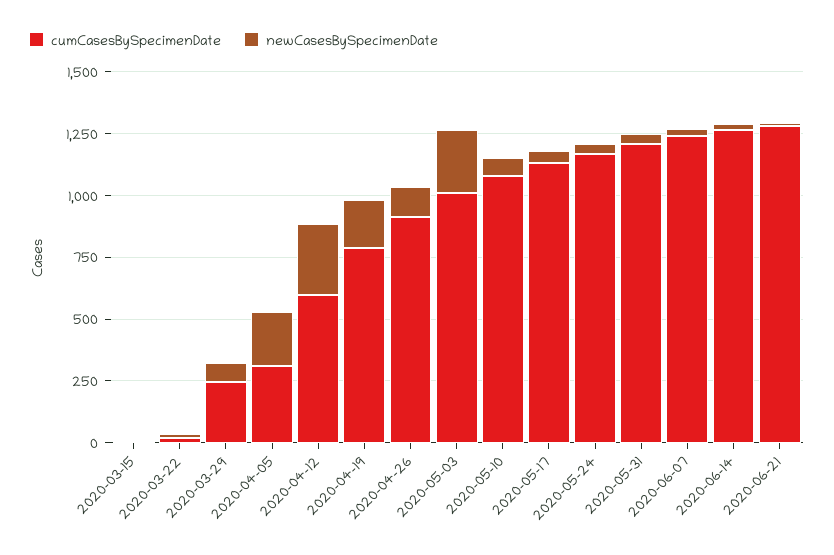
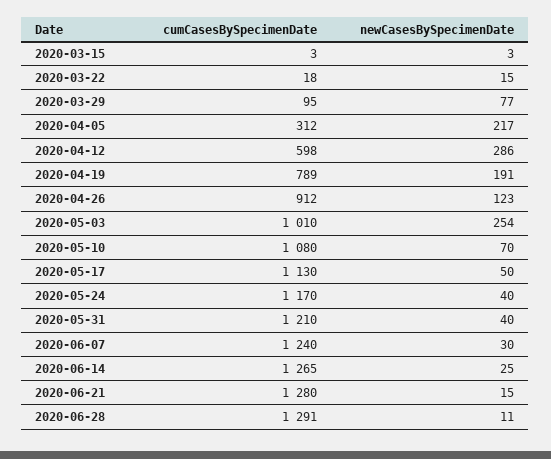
cumCasesBySpecimenDate, 2020-03-29: 250 -> 95
cumCasesBySpecimenDate, 2020-06-28: none -> 1291
newCasesBySpecimenDate, 2020-06-28: none -> 11

